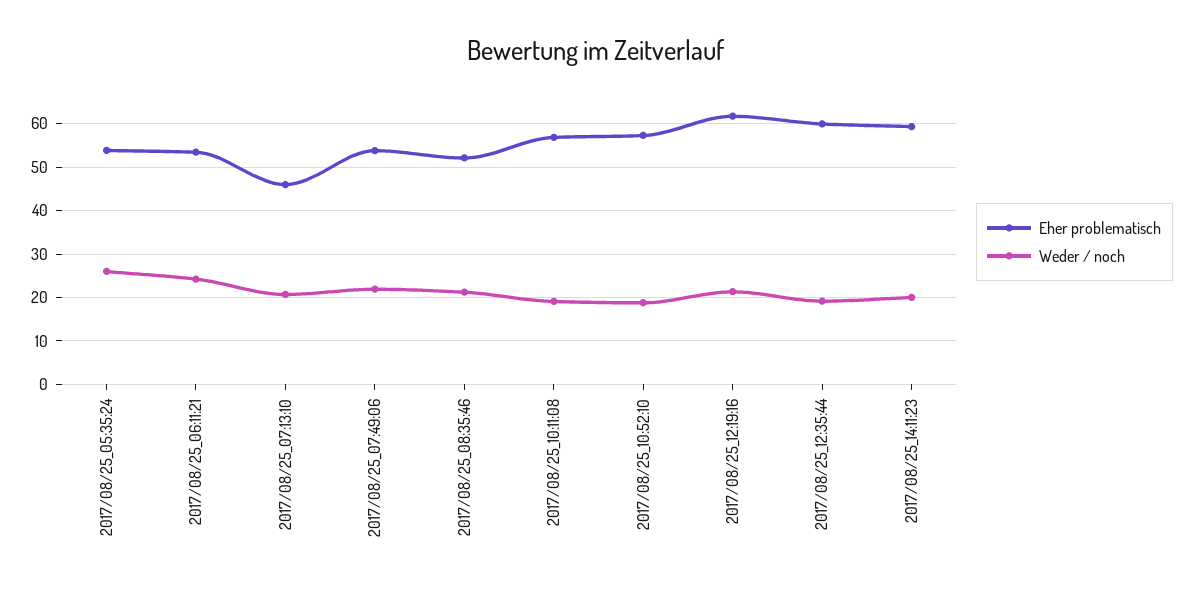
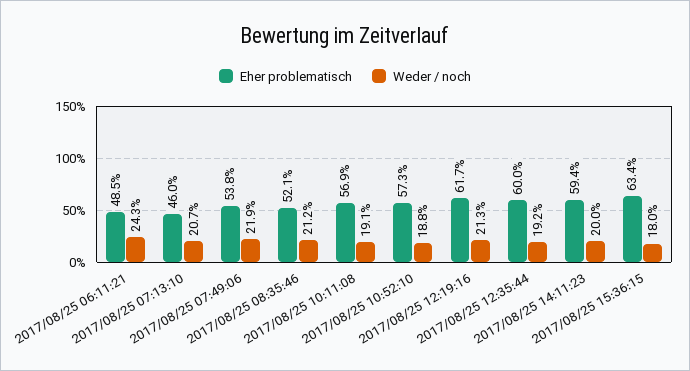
Eher problematisch, 2017/08/25_05:35:24: 54 -> none
Weder / noch, 2017/08/25_05:35:24: 26 -> none
Eher problematisch, 2017/08/25_06:11:21: 54 -> 48.5
Eher problematisch, 2017/08/25 15:36:15: none -> 63.4
Weder / noch, 2017/08/25 15:36:15: none -> 18

